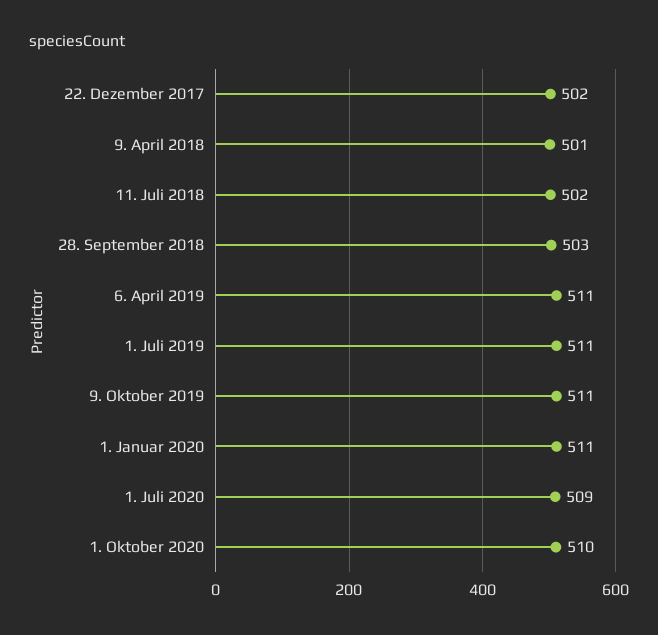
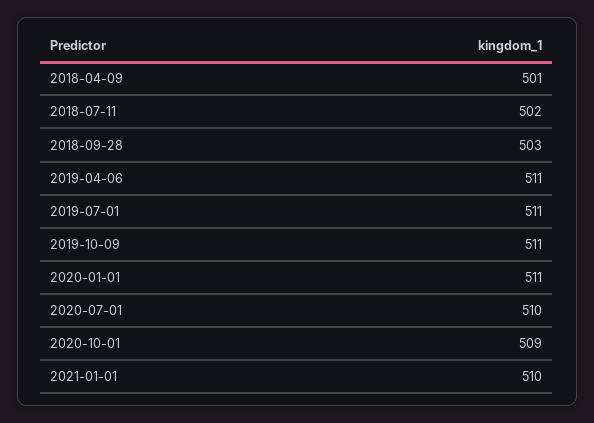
22. Dezember 2017: 502 -> none
1. Juli 2020: 509 -> 510
1. Oktober 2020: 510 -> 509
2021-01-01: none -> 510

